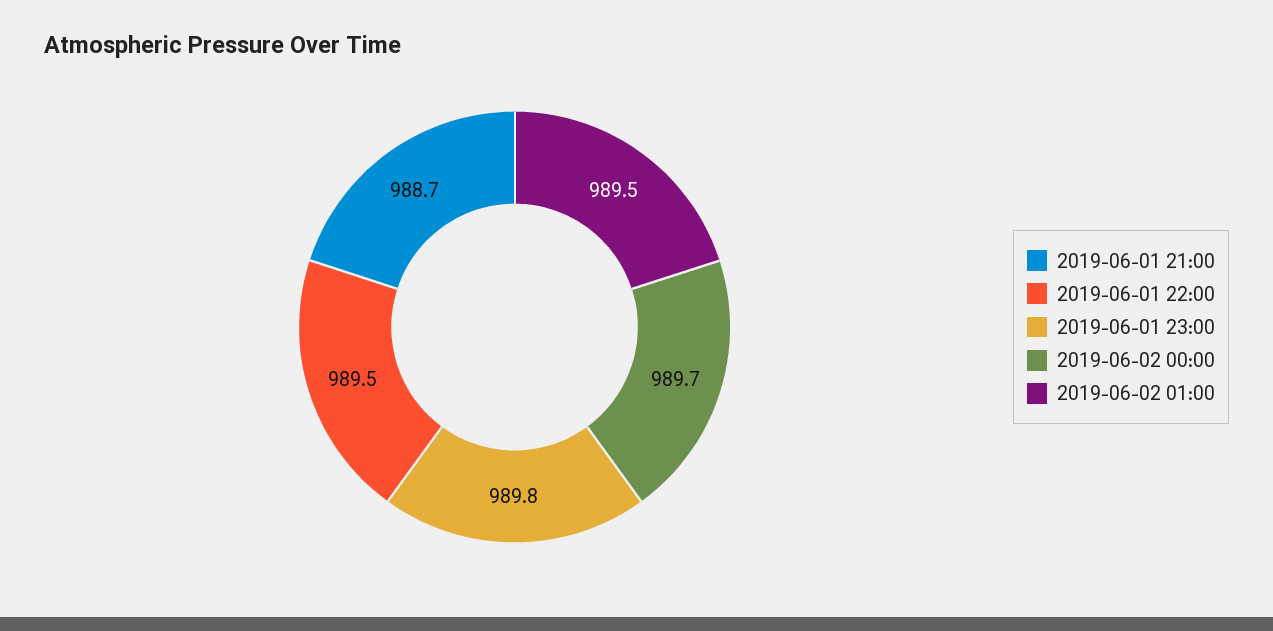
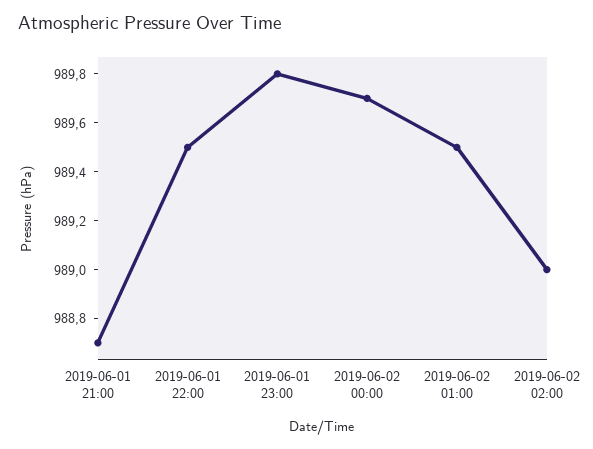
2019-06-02 02:00: none -> 989

